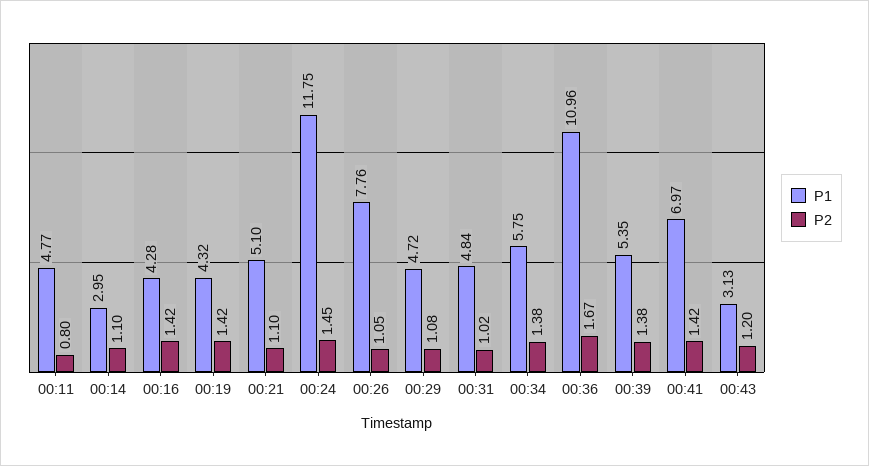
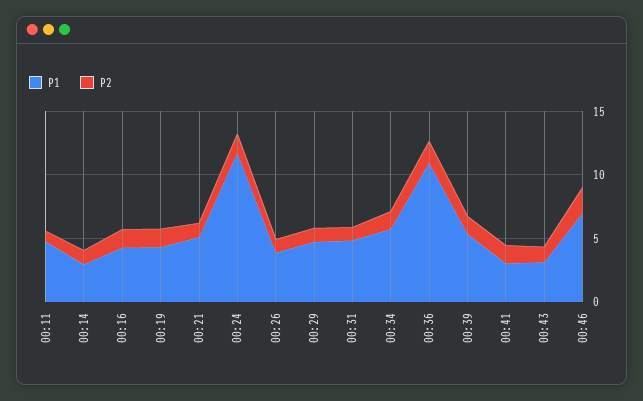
P1, 00:26: 7.76 -> 4
P1, 00:41: 6.97 -> 3
P1, 00:46: none -> 7
P2, 00:46: none -> 2

